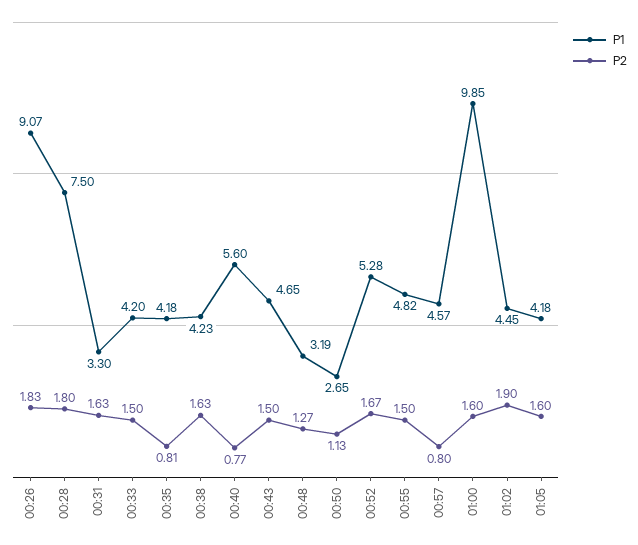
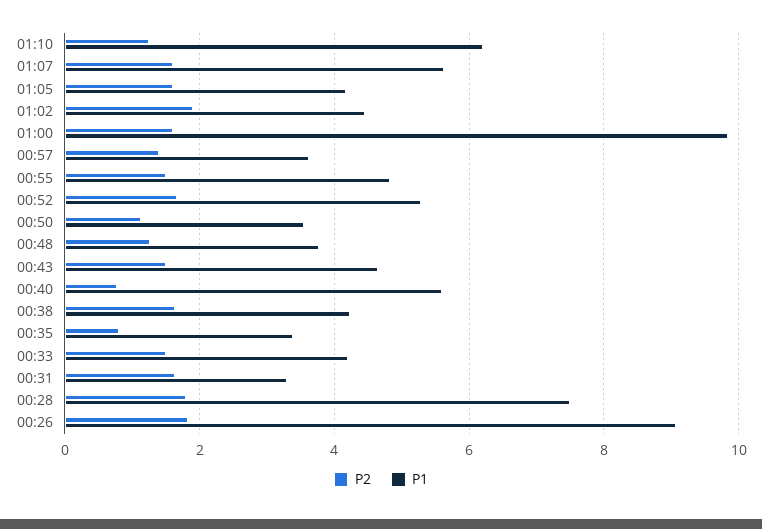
P1, 00:35: 4.18 -> 3.4
P1, 00:48: 3.19 -> 3.8
P1, 00:50: 2.65 -> 3.6
P1, 00:57: 4.57 -> 3.6
P2, 00:57: 0.8 -> 1.4
P2, 01:10: none -> 1.2
P1, 01:10: none -> 6.2
P2, 01:07: none -> 1.6
P1, 01:07: none -> 5.6

